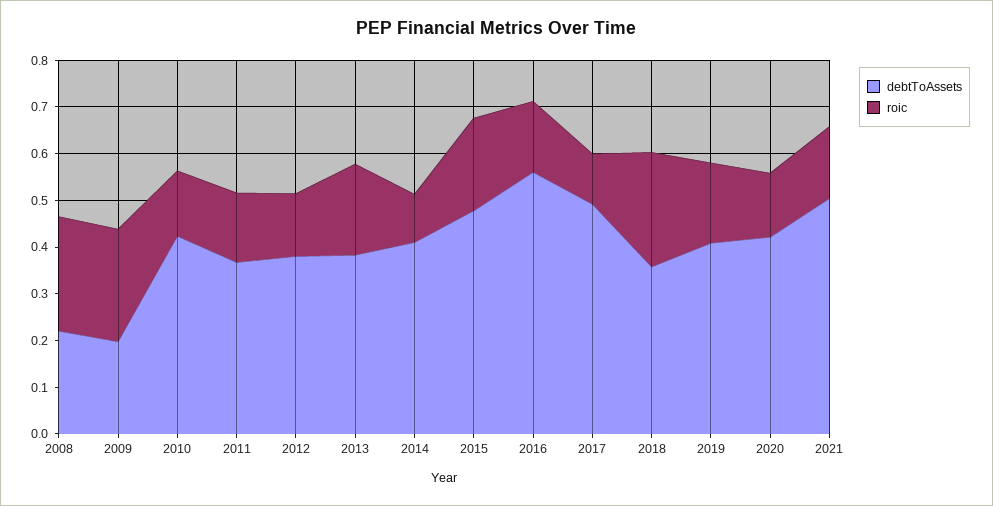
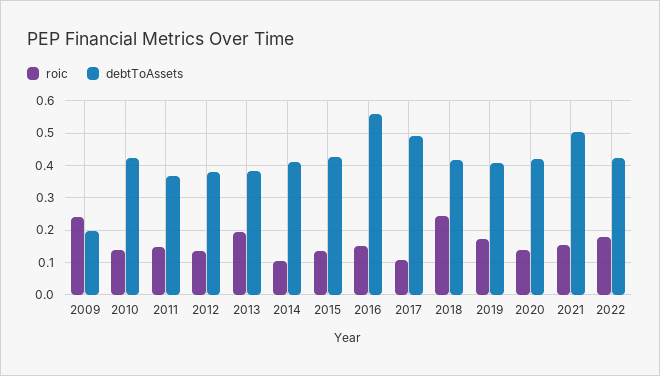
debtToAssets, 2008: 0.22 -> none
roic, 2008: 0.24 -> none
debtToAssets, 2015: 0.48 -> 0.42
roic, 2015: 0.2 -> 0.14
debtToAssets, 2018: 0.36 -> 0.42
roic, 2022: none -> 0.18
debtToAssets, 2022: none -> 0.42

